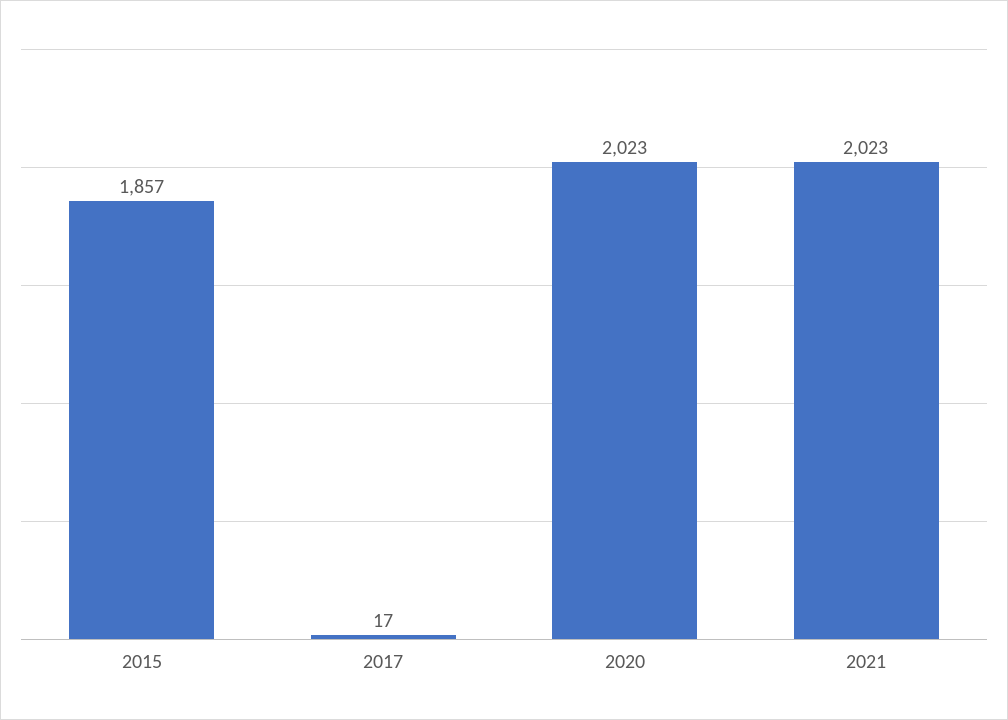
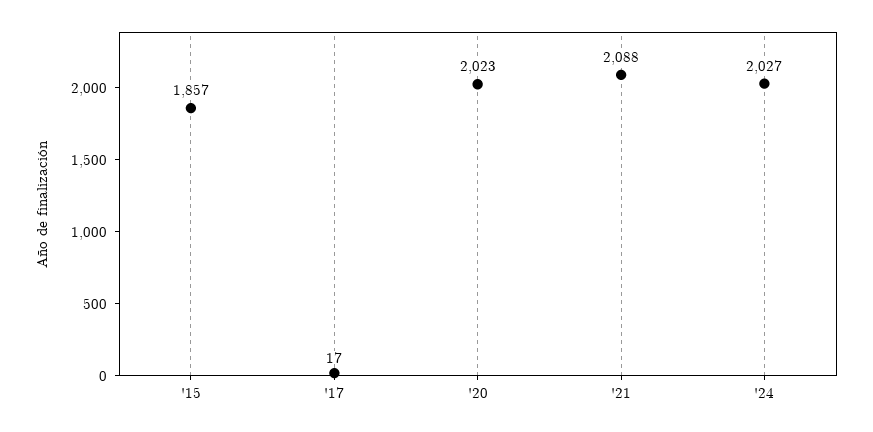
2021: 2023 -> 2088
'24: none -> 2027

